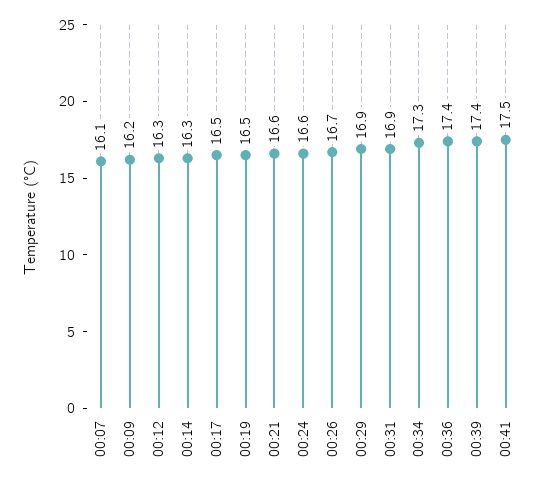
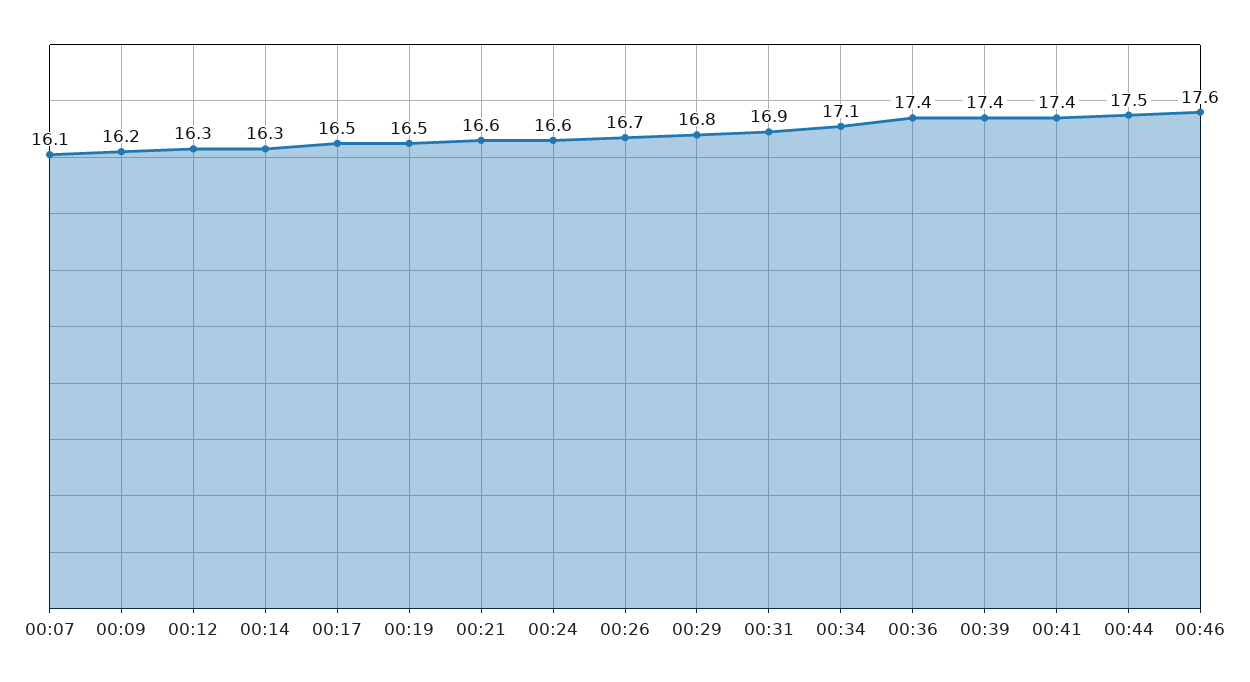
00:29: 16.9 -> 16.8
00:34: 17.3 -> 17.1
00:41: 17.5 -> 17.4
00:44: none -> 17.5
00:46: none -> 17.6

